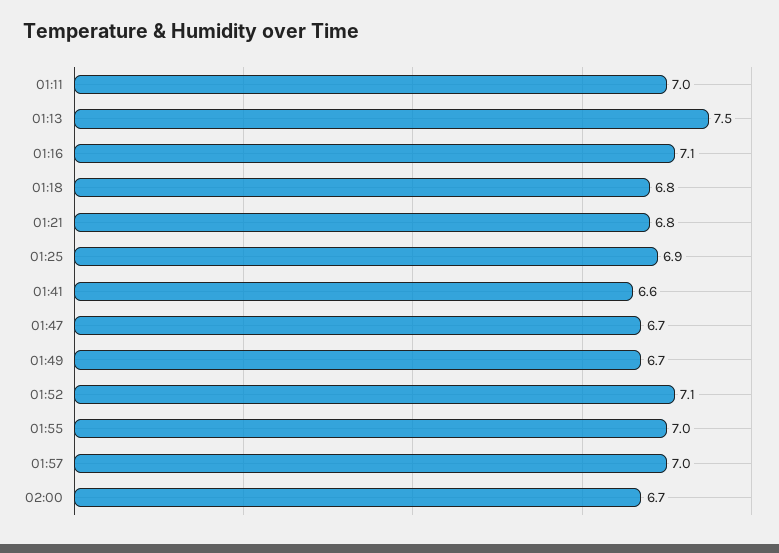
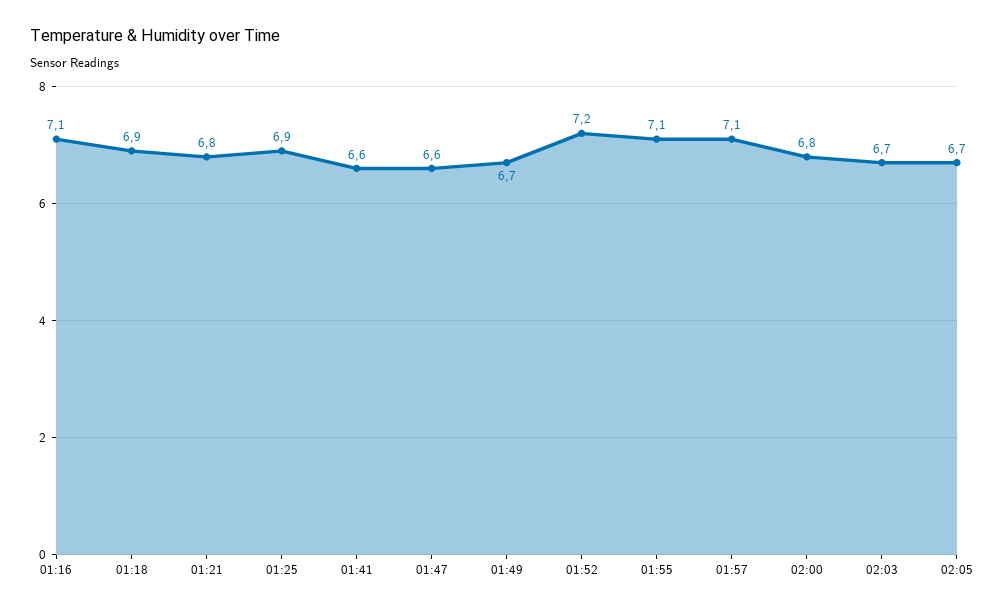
01:11: 7 -> none
01:13: 7.5 -> none
01:18: 6.8 -> 6.9
01:47: 6.7 -> 6.6
01:52: 7.1 -> 7.2
01:55: 7 -> 7.1
01:57: 7 -> 7.1
02:00: 6.7 -> 6.8
02:03: none -> 6.7
02:05: none -> 6.7

